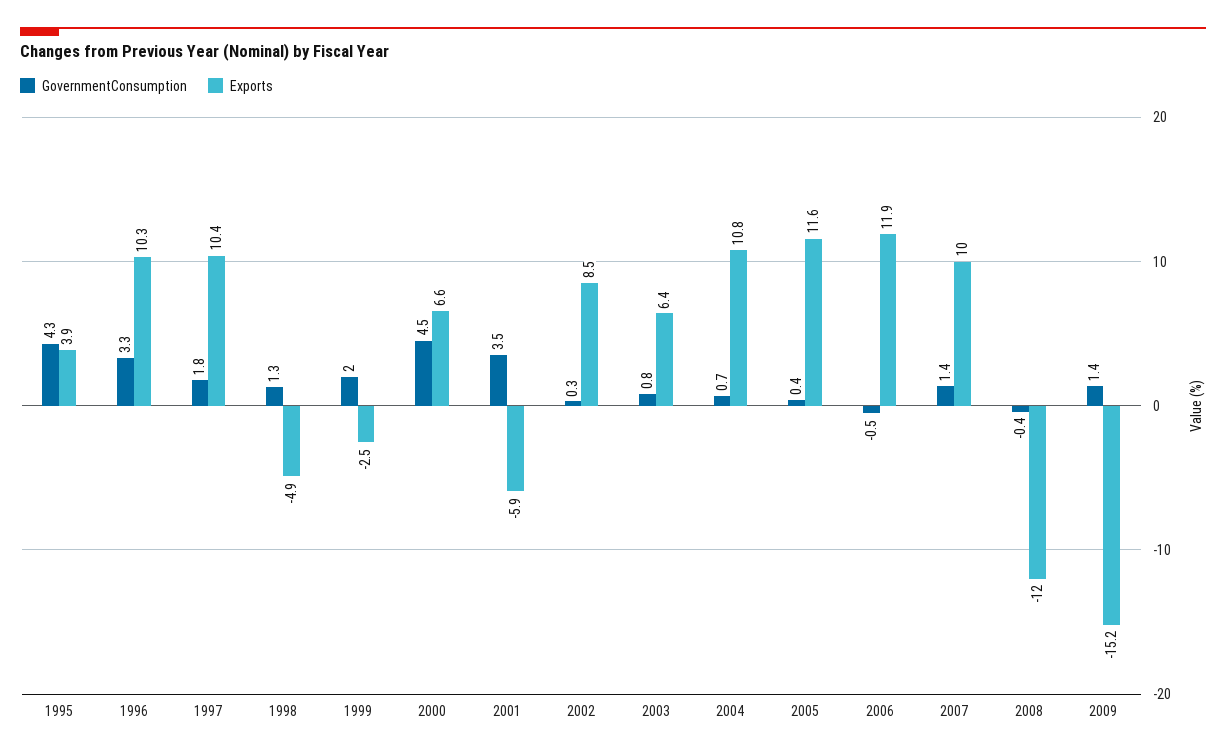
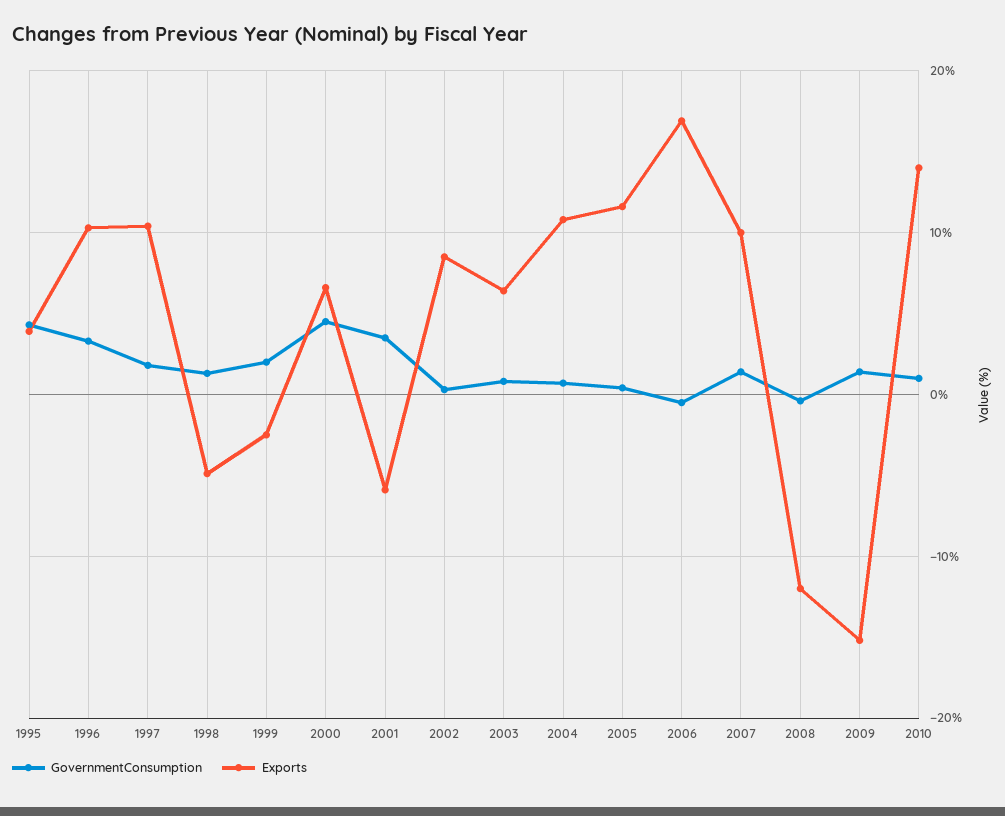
Exports, 2006: 11.9 -> 17
GovernmentConsumption, 2010: none -> 1
Exports, 2010: none -> 14

